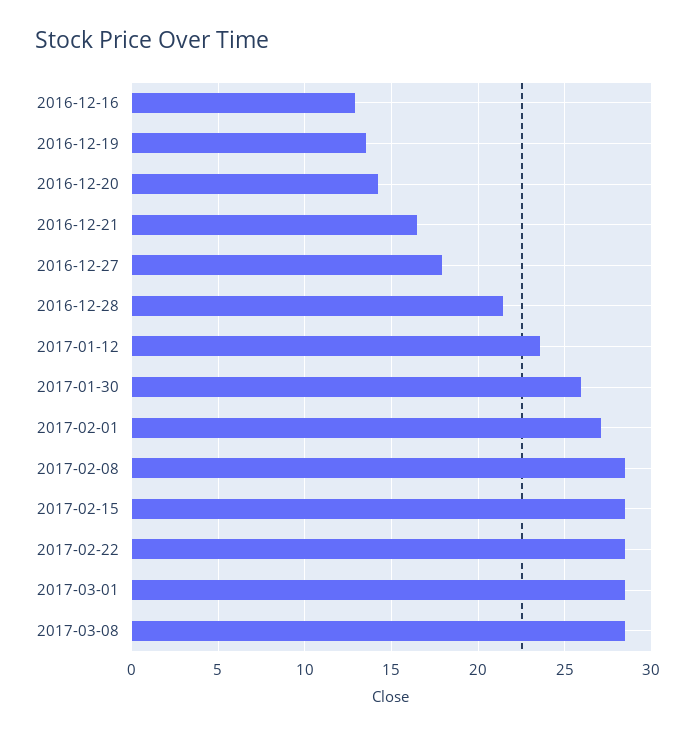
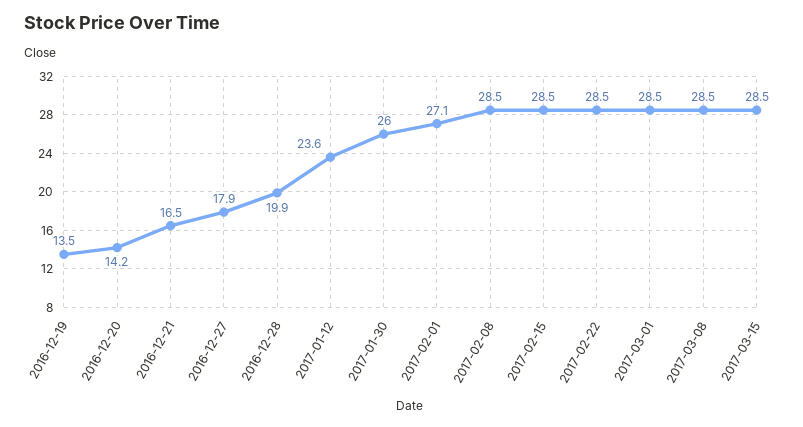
2016-12-16: 13 -> none
2016-12-28: 21.5 -> 19.9
2017-03-15: none -> 28.5

